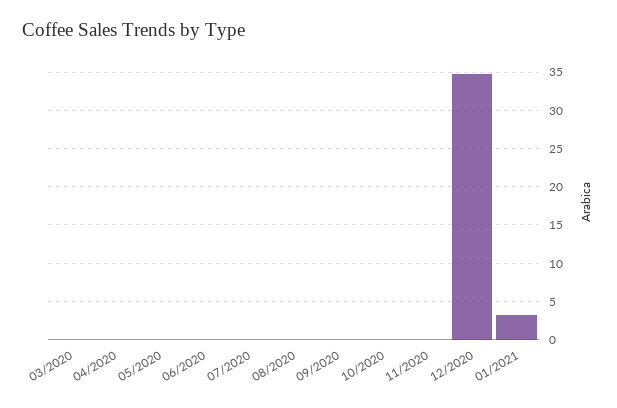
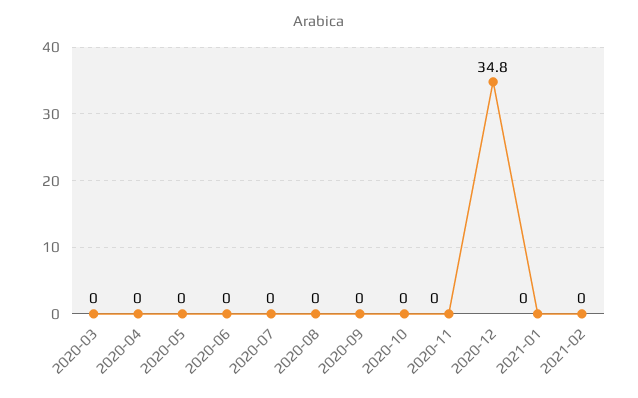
01/2021: 3 -> 0
2021-02: none -> 0

